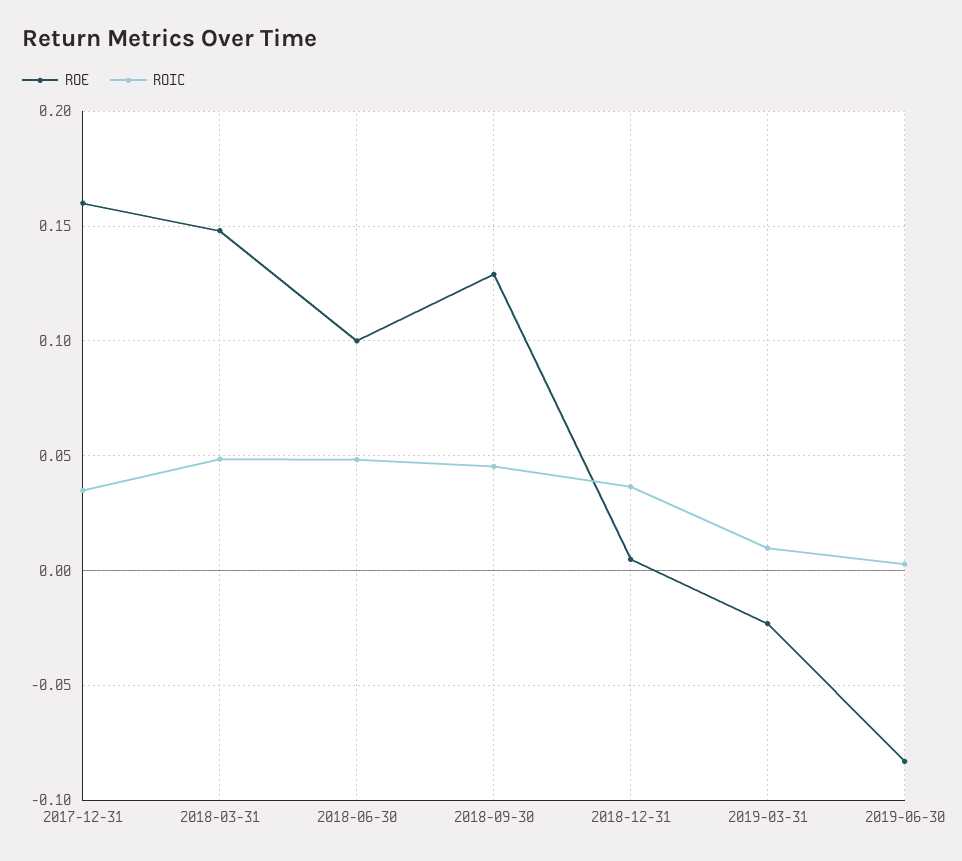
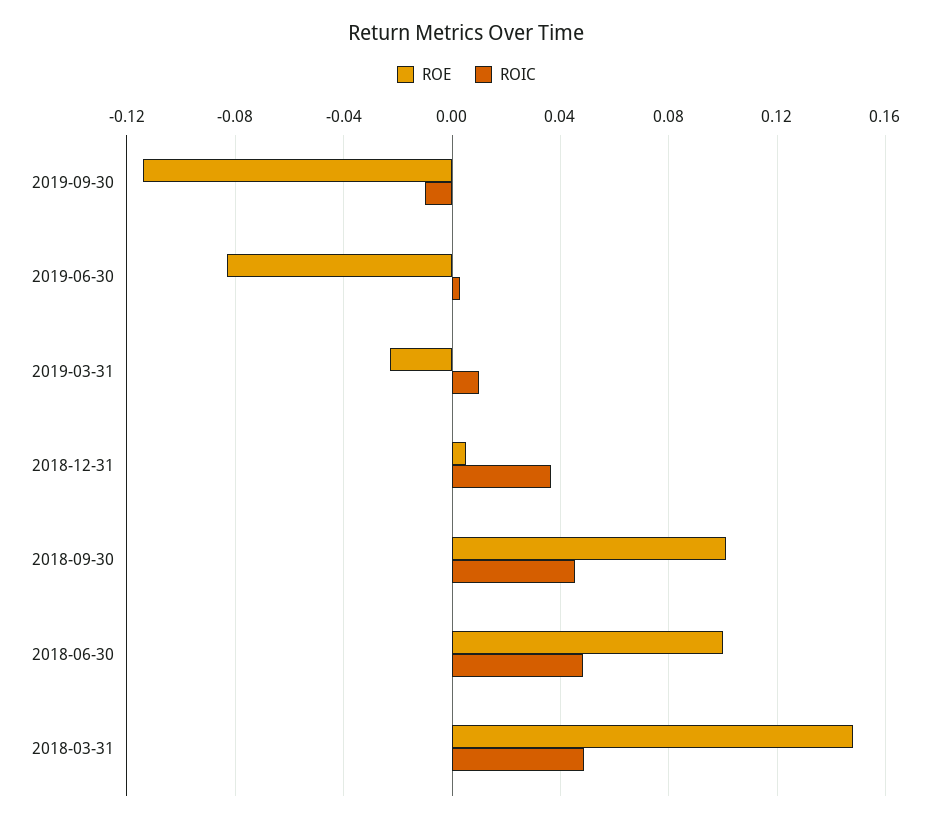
ROE, 2017-12-31: 0.16 -> none
ROIC, 2017-12-31: 0.035 -> none
ROE, 2018-09-30: 0.13 -> 0.1
ROE, 2019-09-30: none -> -0.115
ROIC, 2019-09-30: none -> -0.01

